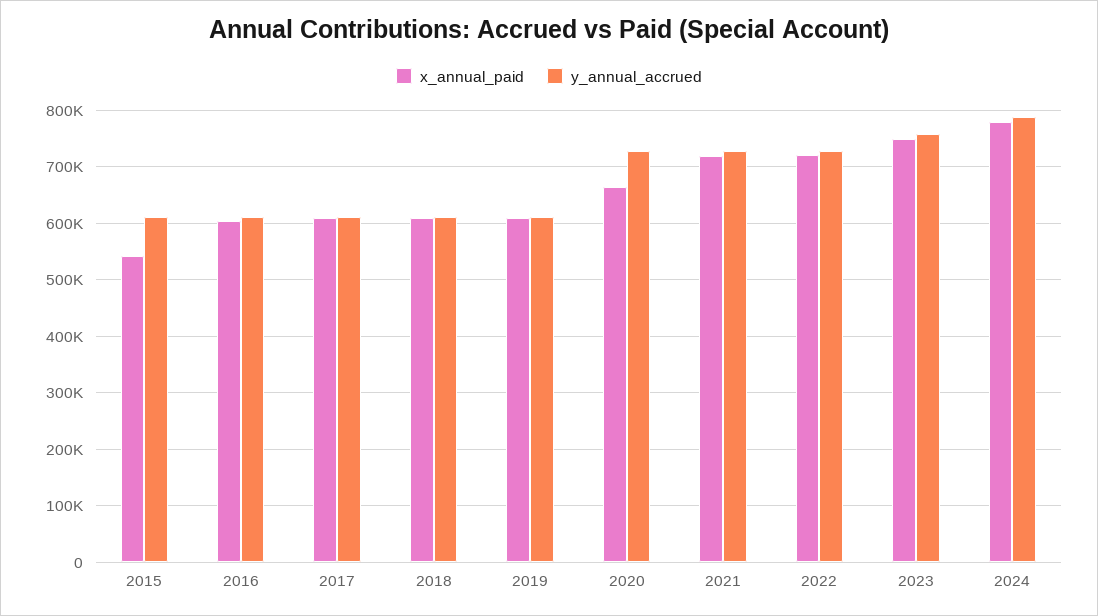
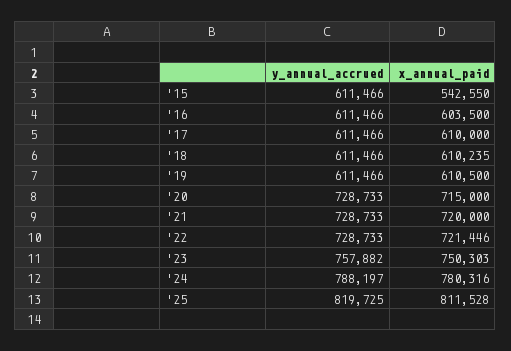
x_annual_paid, 2020: 660000 -> 715000
y_annual_accrued, '25: none -> 819725
x_annual_paid, '25: none -> 811528

